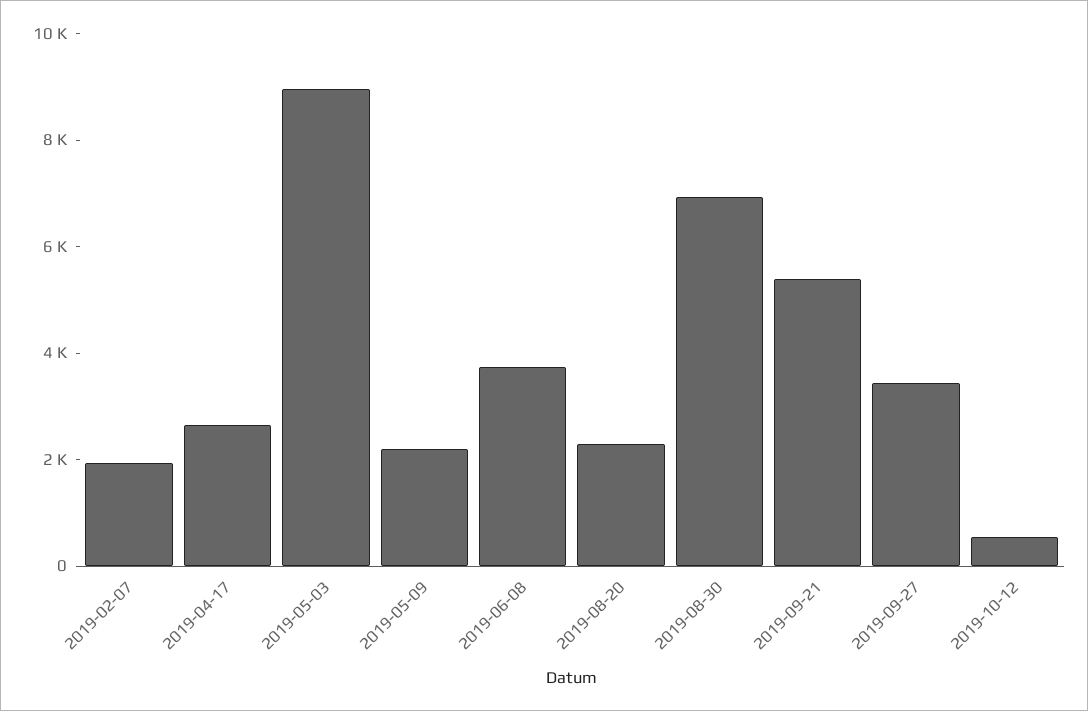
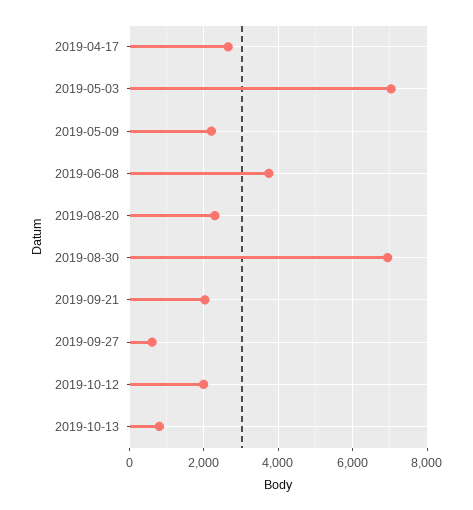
2019-02-07: 2000 -> none
2019-05-03: 9000 -> 7000
2019-09-21: 5500 -> 2000
2019-09-27: 3500 -> 600
2019-10-12: 500 -> 2000
2019-10-13: none -> 800

